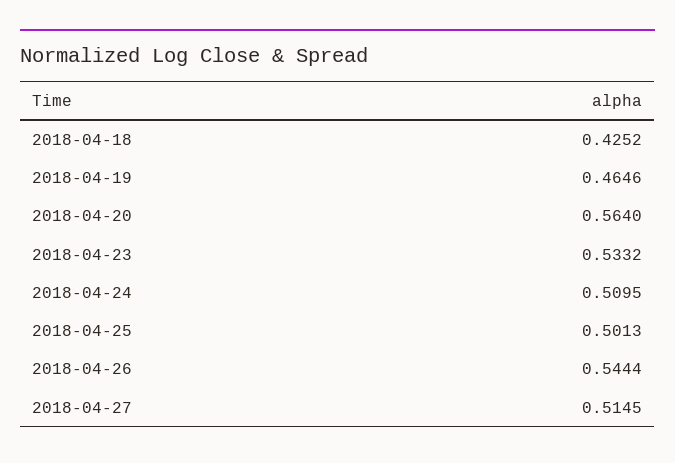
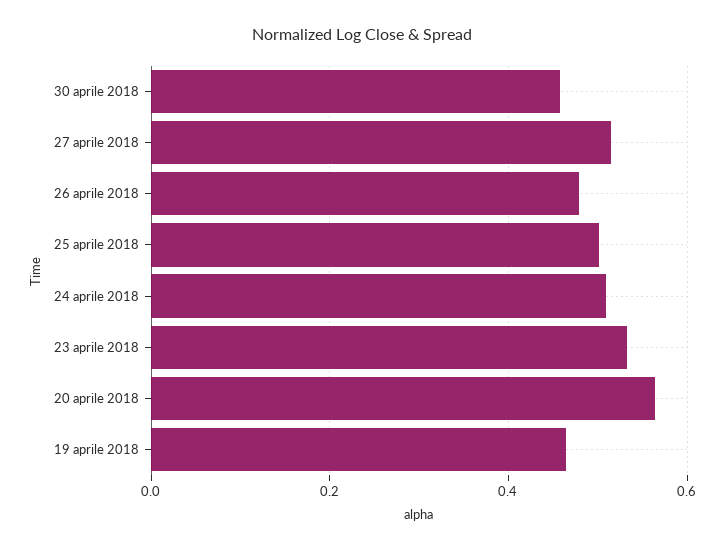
2018-04-18: 0.4252 -> none
2018-04-26: 0.5444 -> 0.48
30 aprile 2018: none -> 0.46

